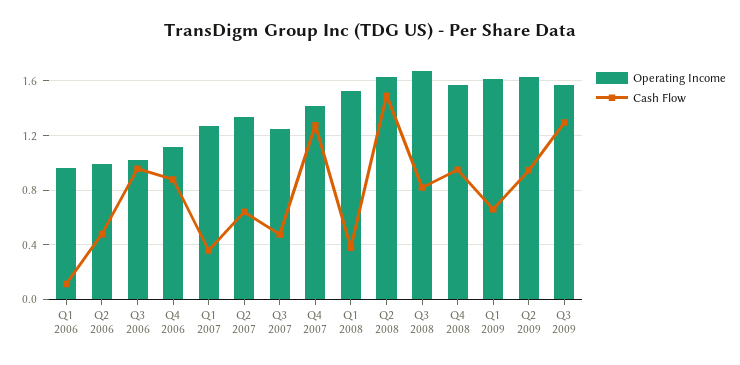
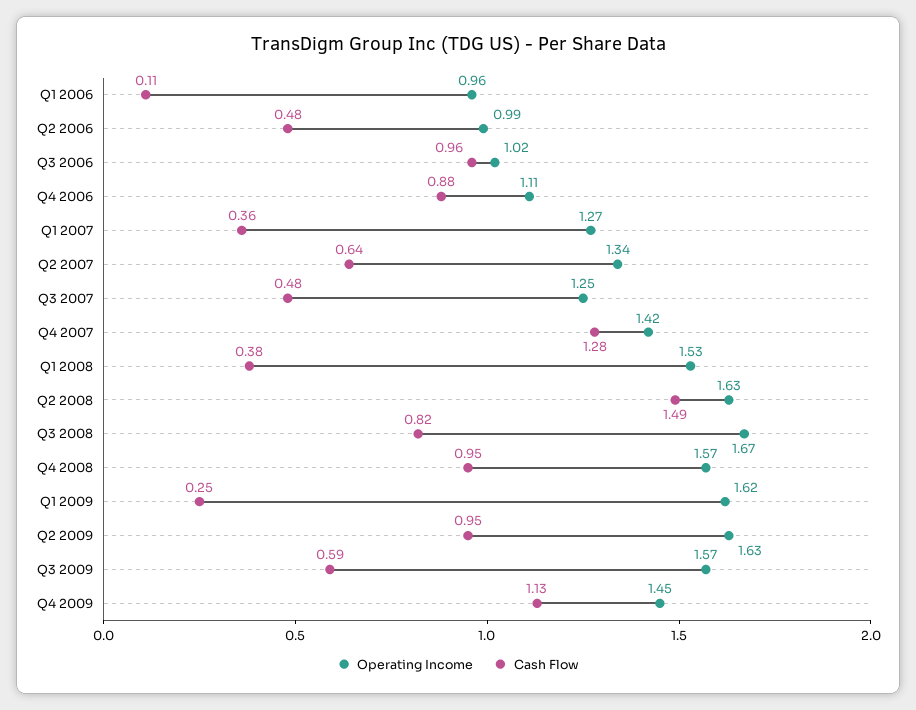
Cash Flow, Q1 2009: 0.65 -> 0.25
Cash Flow, Q3 2009: 1.3 -> 0.59
Operating Income, Q4 2009: none -> 1.45
Cash Flow, Q4 2009: none -> 1.13

